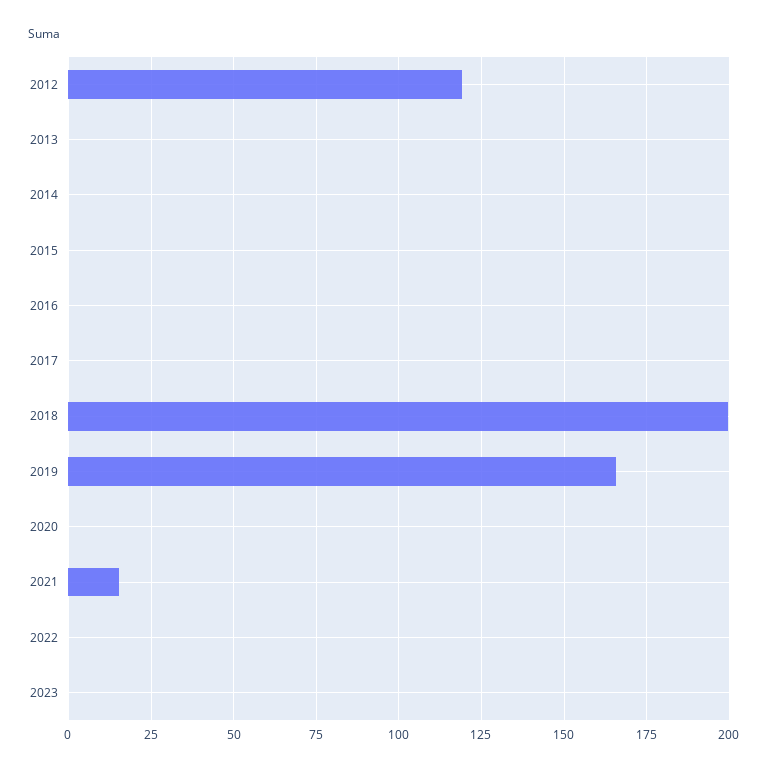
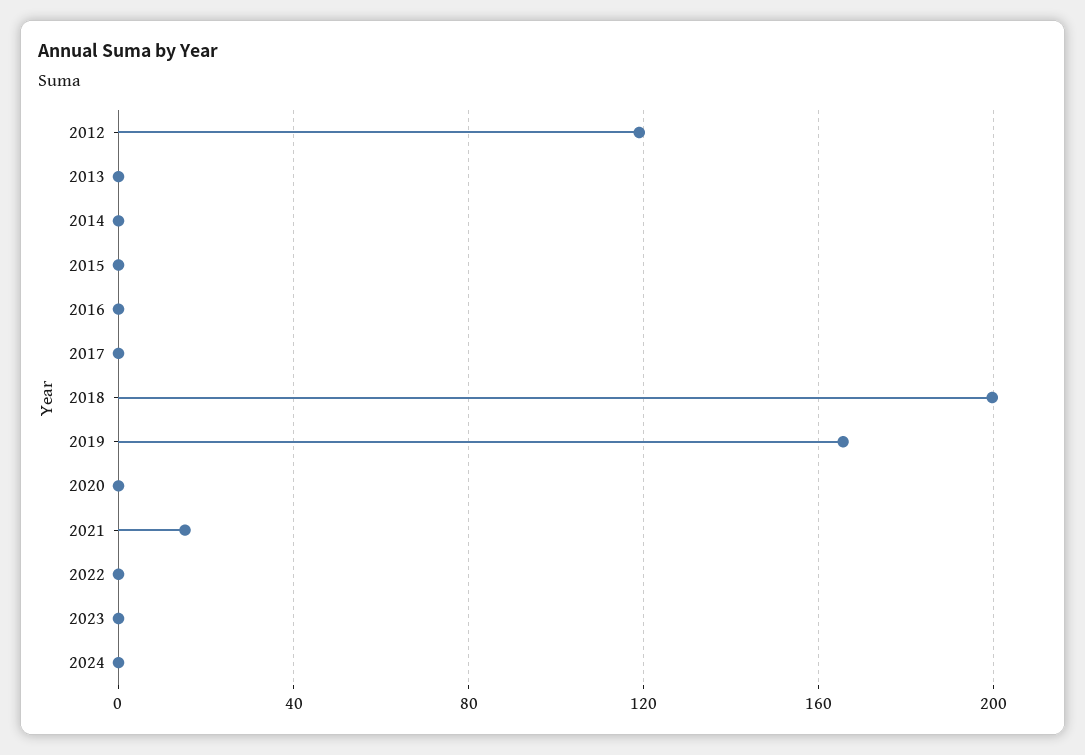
2024: none -> 0

